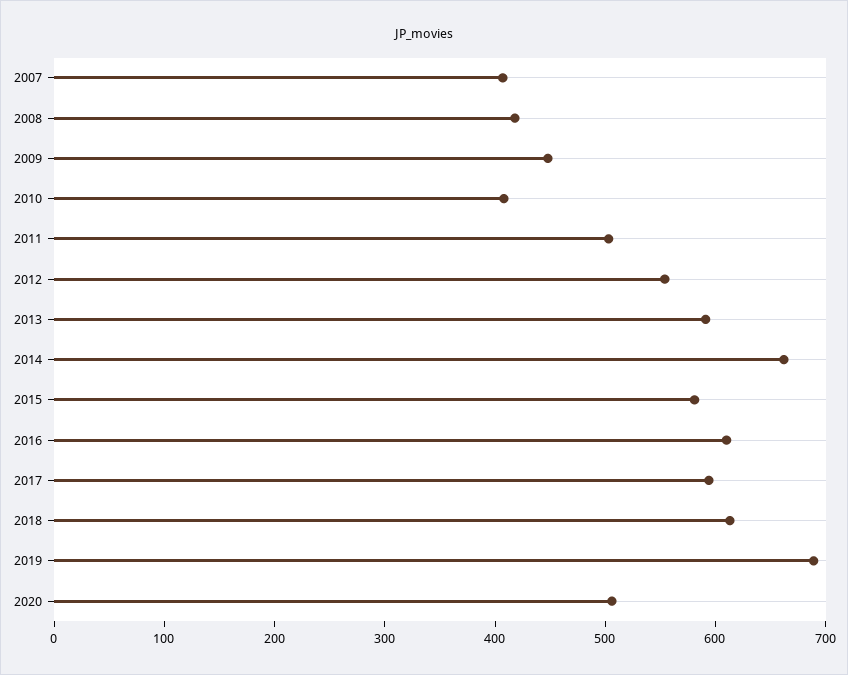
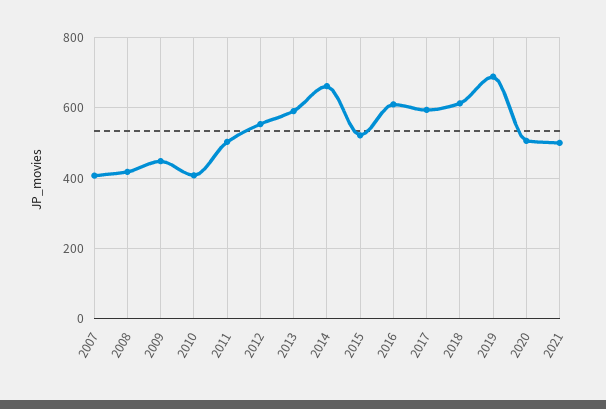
2015: 580 -> 520
2021: none -> 500

